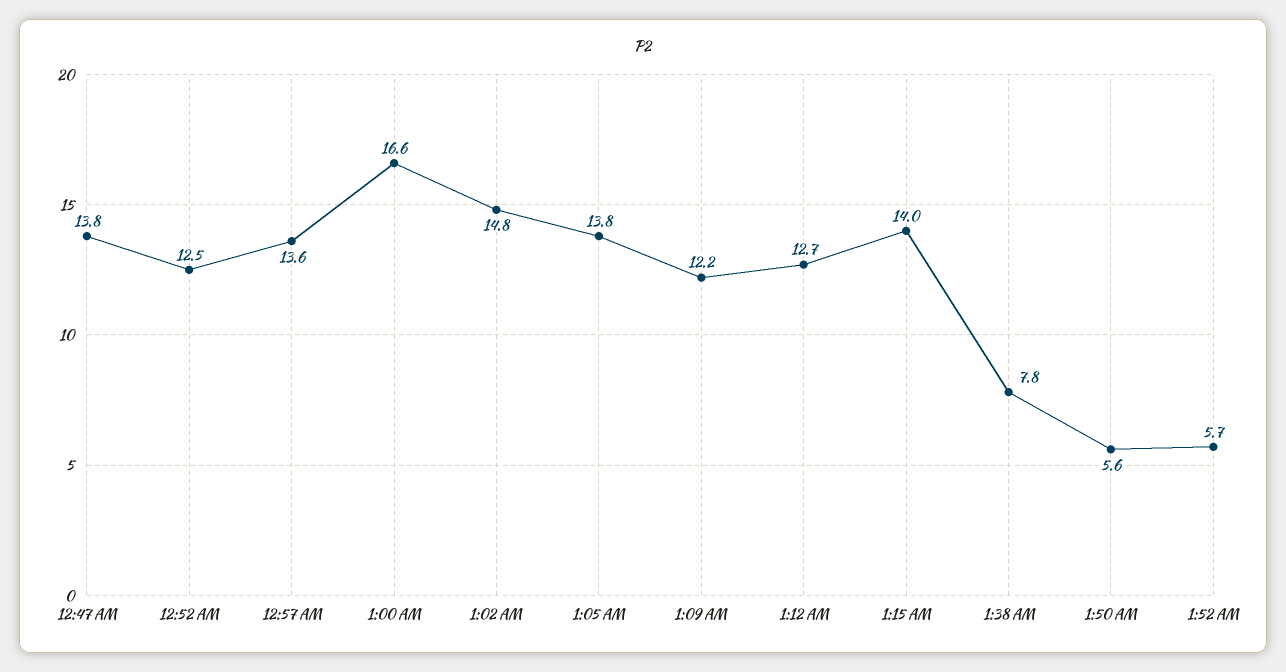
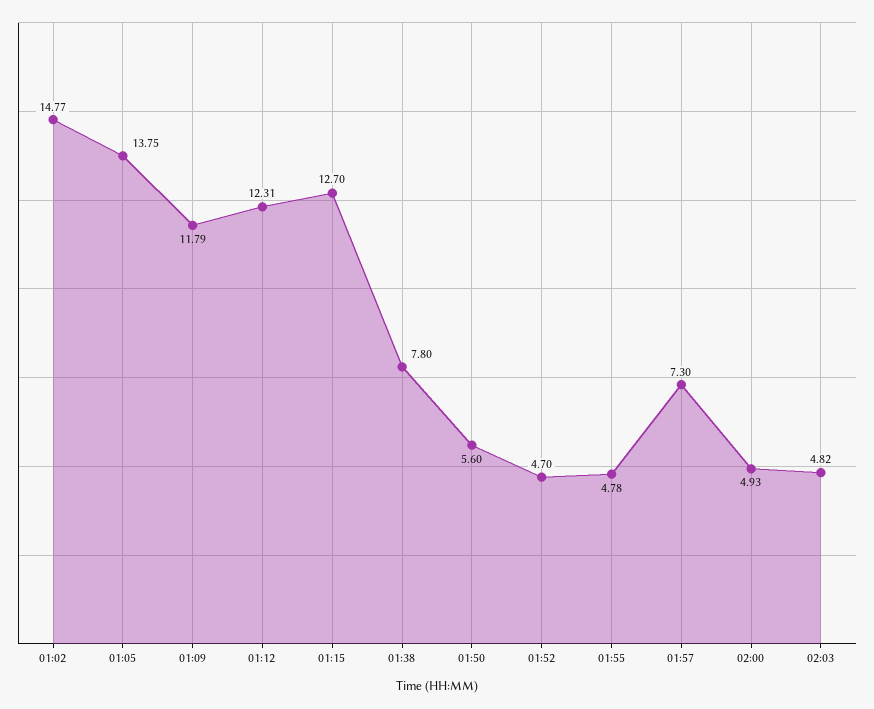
12:47 AM: 13.8 -> none
12:52 AM: 12.5 -> none
12:57 AM: 13.6 -> none
1:00 AM: 16.6 -> none
1:09 AM: 12.2 -> 11.79
1:12 AM: 12.7 -> 12.31
1:15 AM: 14 -> 12.7
1:52 AM: 5.7 -> 4.7
01:55: none -> 4.78
01:57: none -> 7.3
02:00: none -> 4.93
02:03: none -> 4.82

